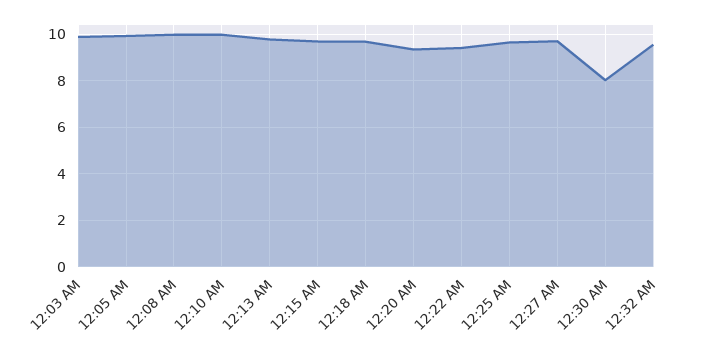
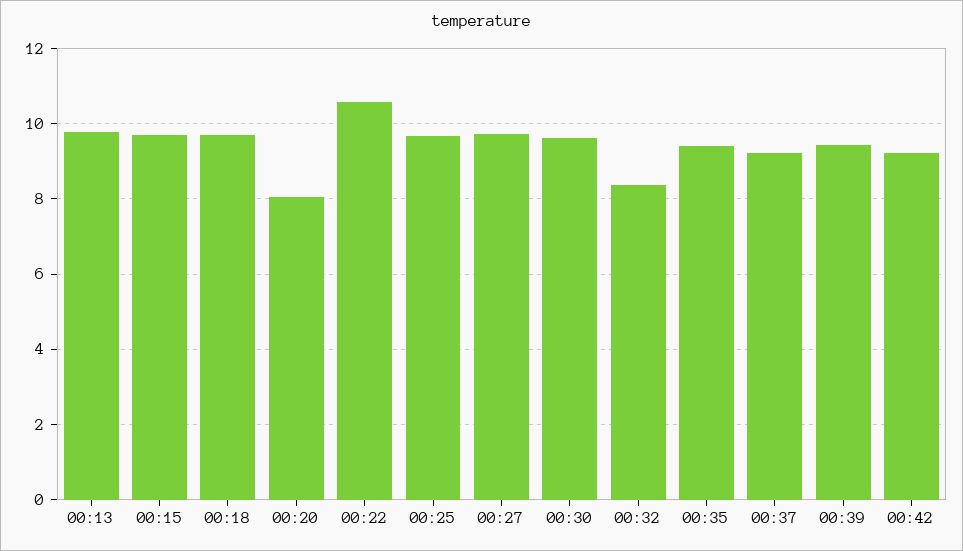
12:03 AM: 10 -> none
12:05 AM: 10 -> none
12:08 AM: 10 -> none
12:10 AM: 10 -> none
12:20 AM: 9.5 -> 8
12:22 AM: 9.5 -> 10.6
12:30 AM: 8 -> 9.6
12:32 AM: 9.5 -> 8.4
00:35: none -> 9.4
00:37: none -> 9.2
00:39: none -> 9.4
00:42: none -> 9.2

